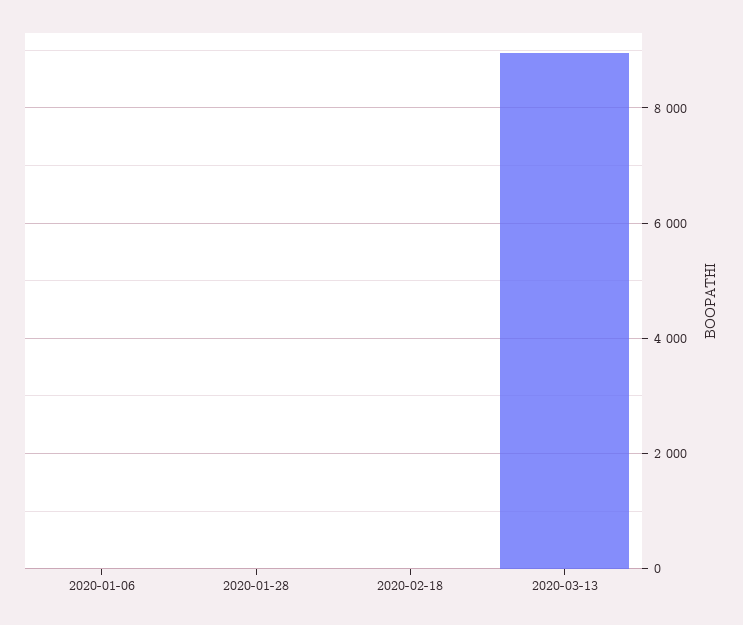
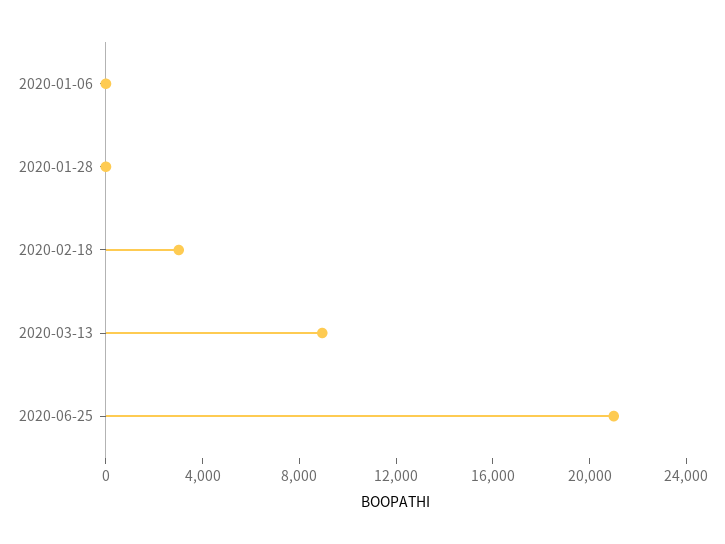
2020-02-18: 0 -> 3000
2020-06-25: none -> 21000

